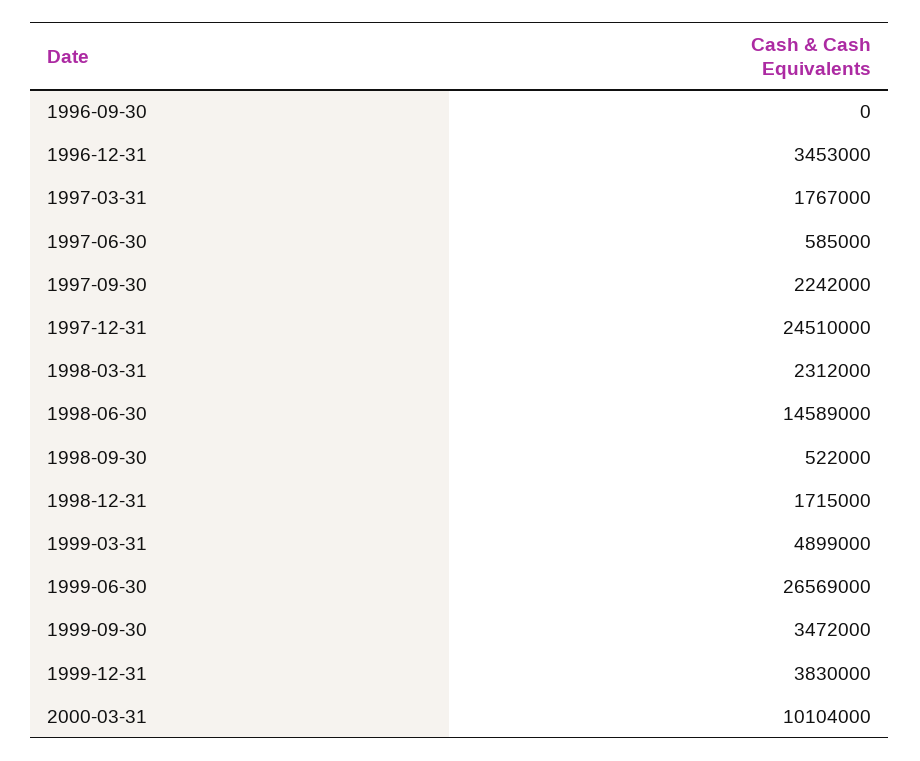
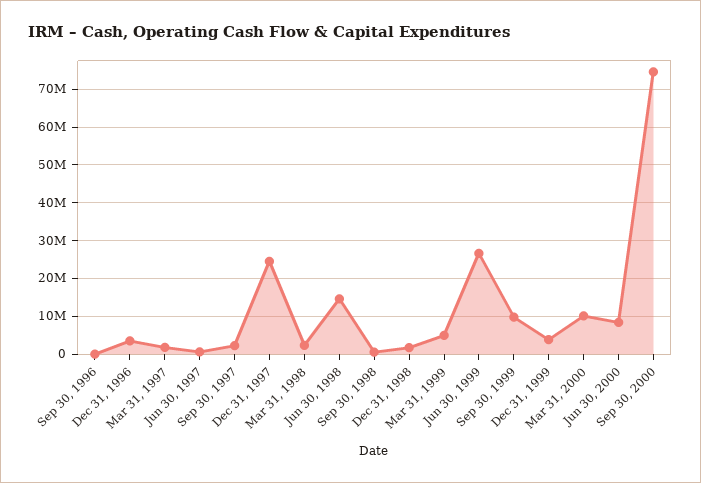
1999-09-30: 3472000 -> 10000000
Jun 30, 2000: none -> 8000000
Sep 30, 2000: none -> 74000000

